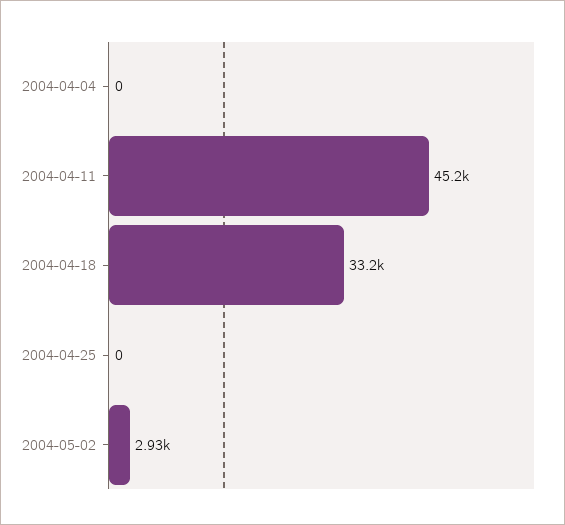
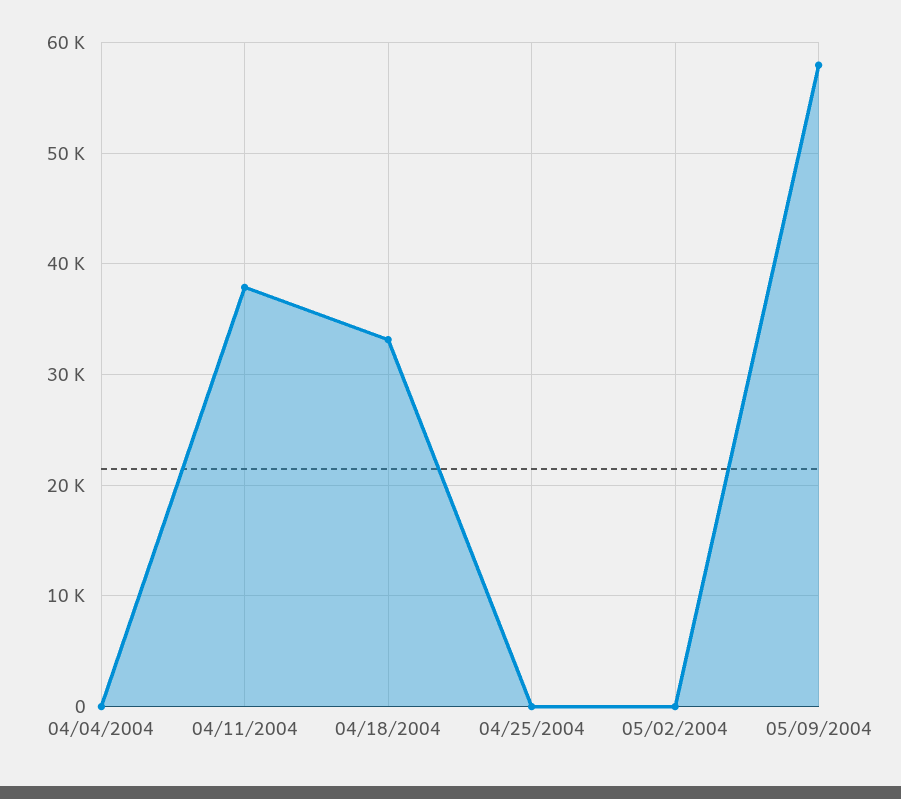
2004-04-11: 45200 -> 38000
2004-05-02: 2930 -> 0
05/09/2004: none -> 58000

